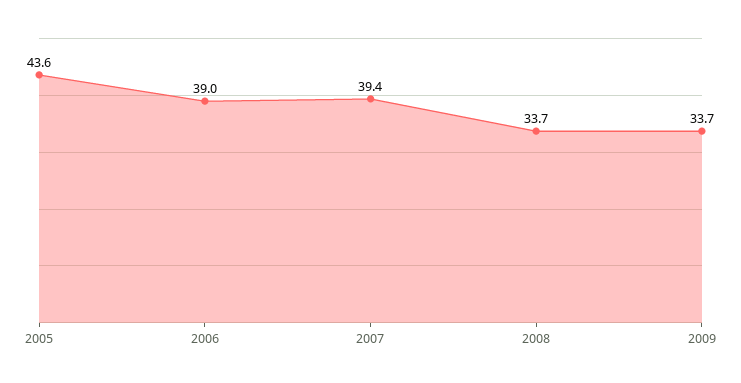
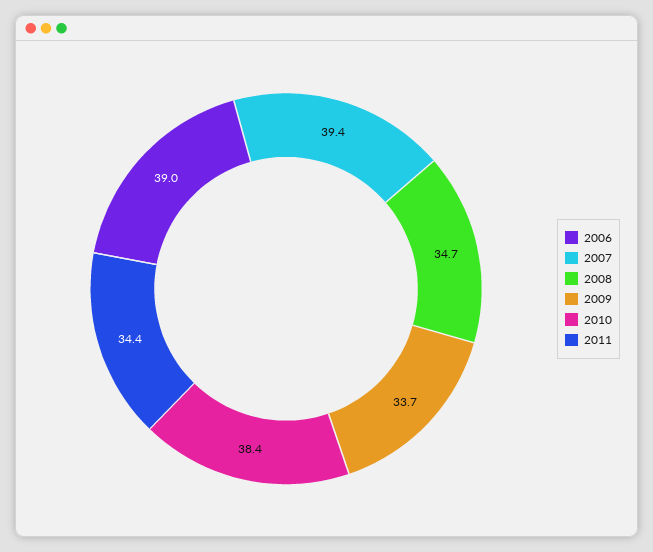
2005: 43.6 -> none
2008: 33.7 -> 34.7
2010: none -> 38.4
2011: none -> 34.4

